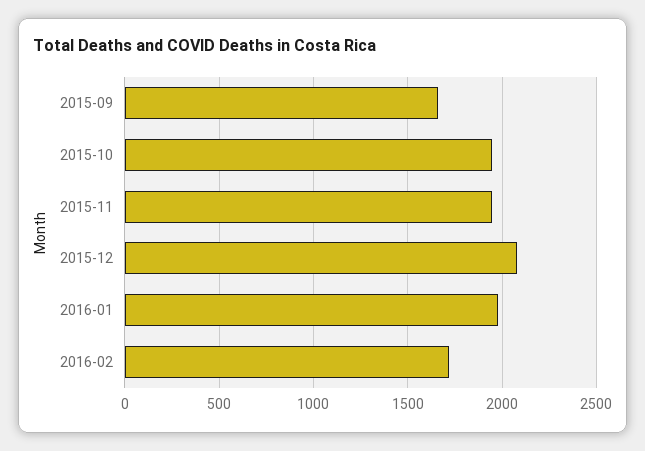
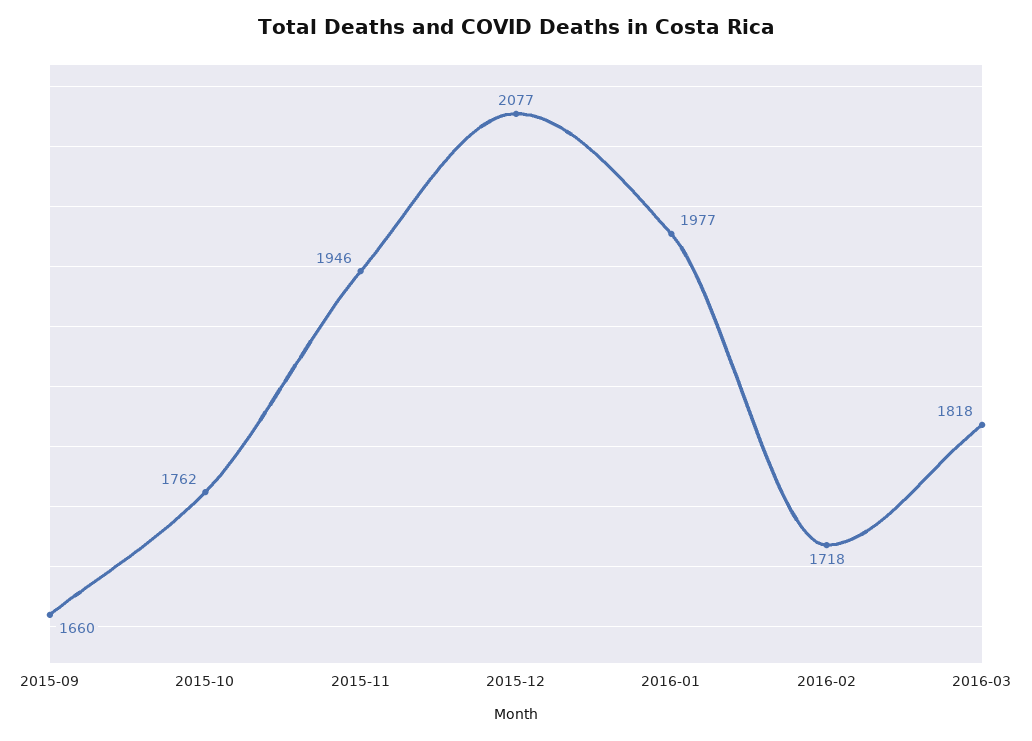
2015-10: 1950 -> 1762
2016-03: none -> 1818

